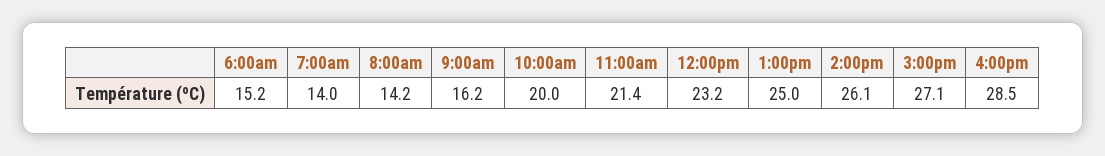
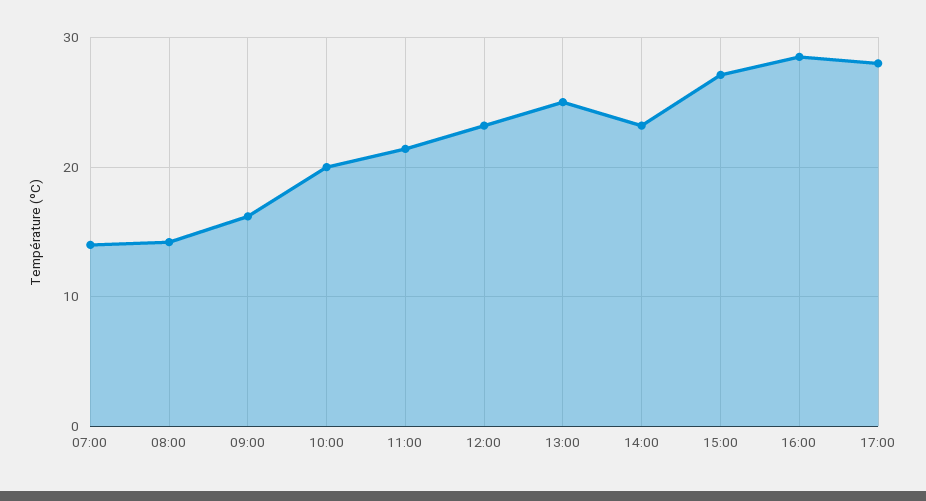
6:00am: 15.2 -> none
2:00pm: 26.1 -> 23
17:00: none -> 28

